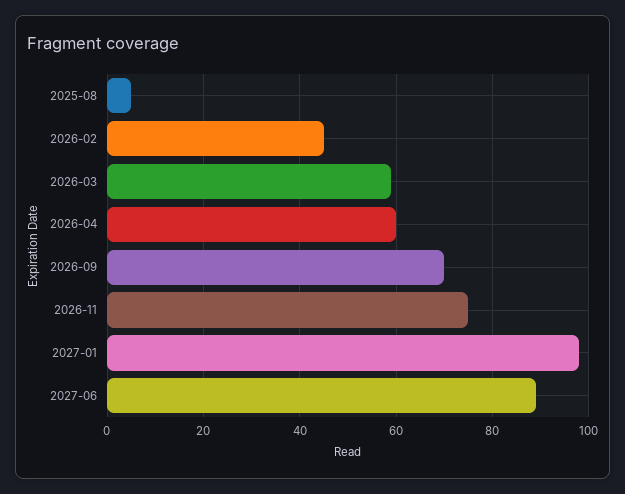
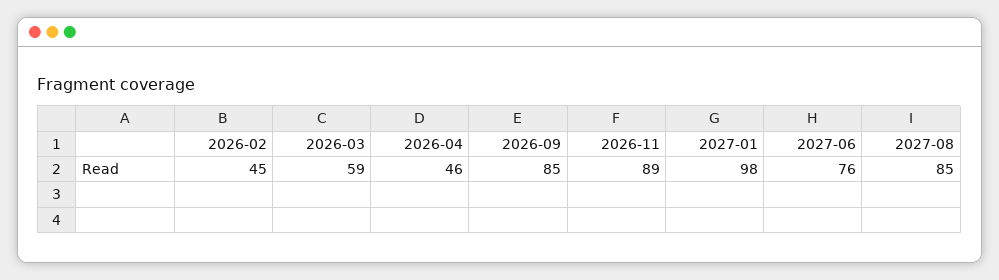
2025-08: 5 -> none
2026-04: 60 -> 46
2026-09: 70 -> 85
2026-11: 75 -> 89
2027-06: 90 -> 76
2027-08: none -> 85

